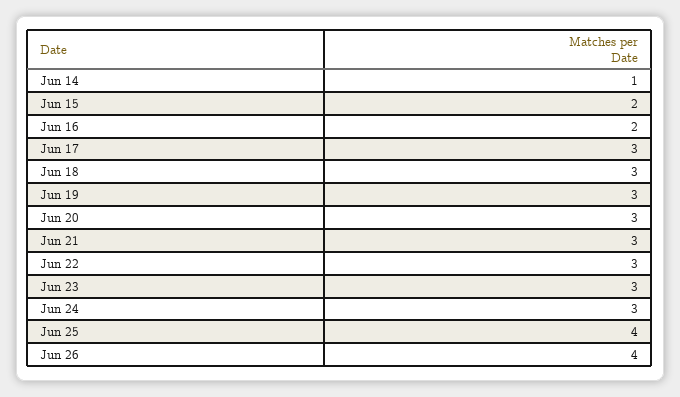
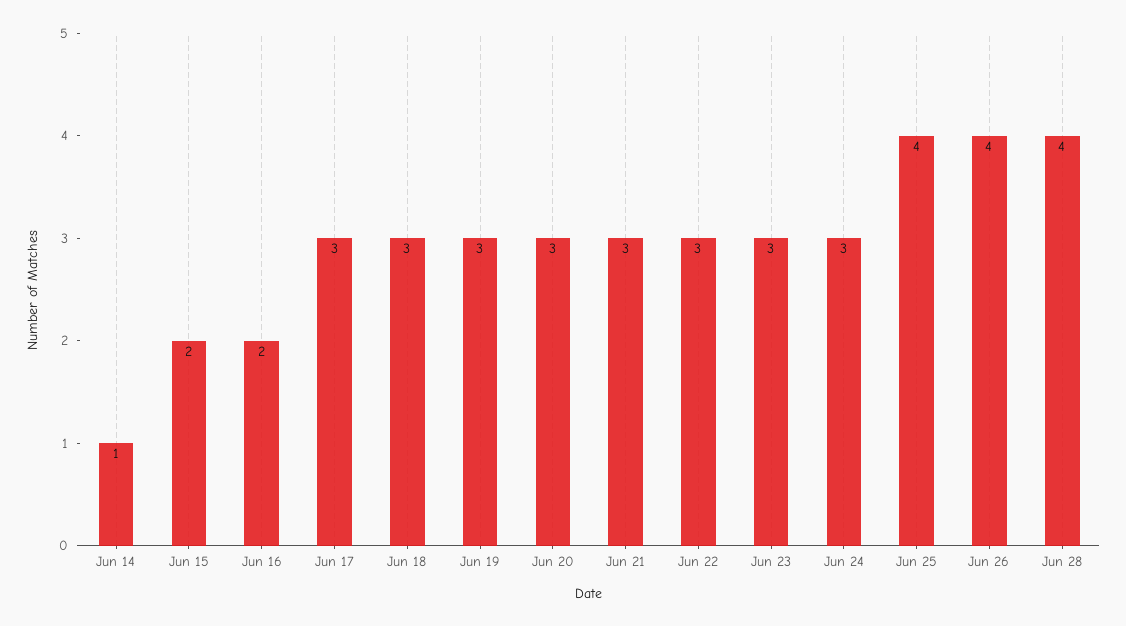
Jun 28: none -> 4

